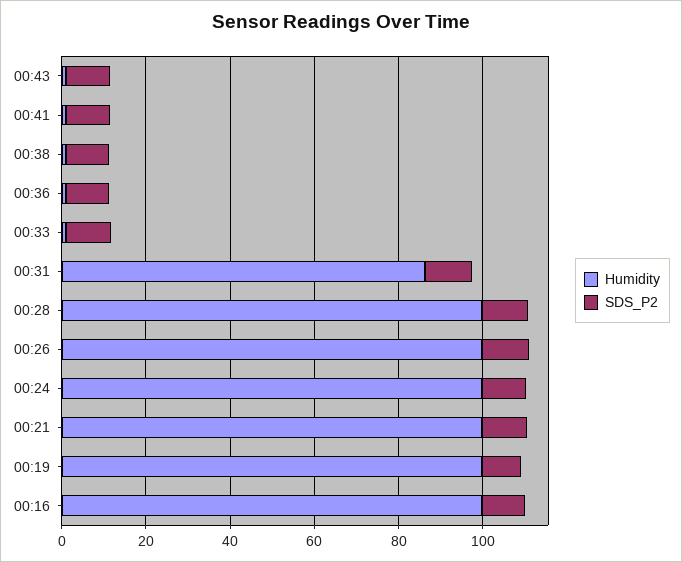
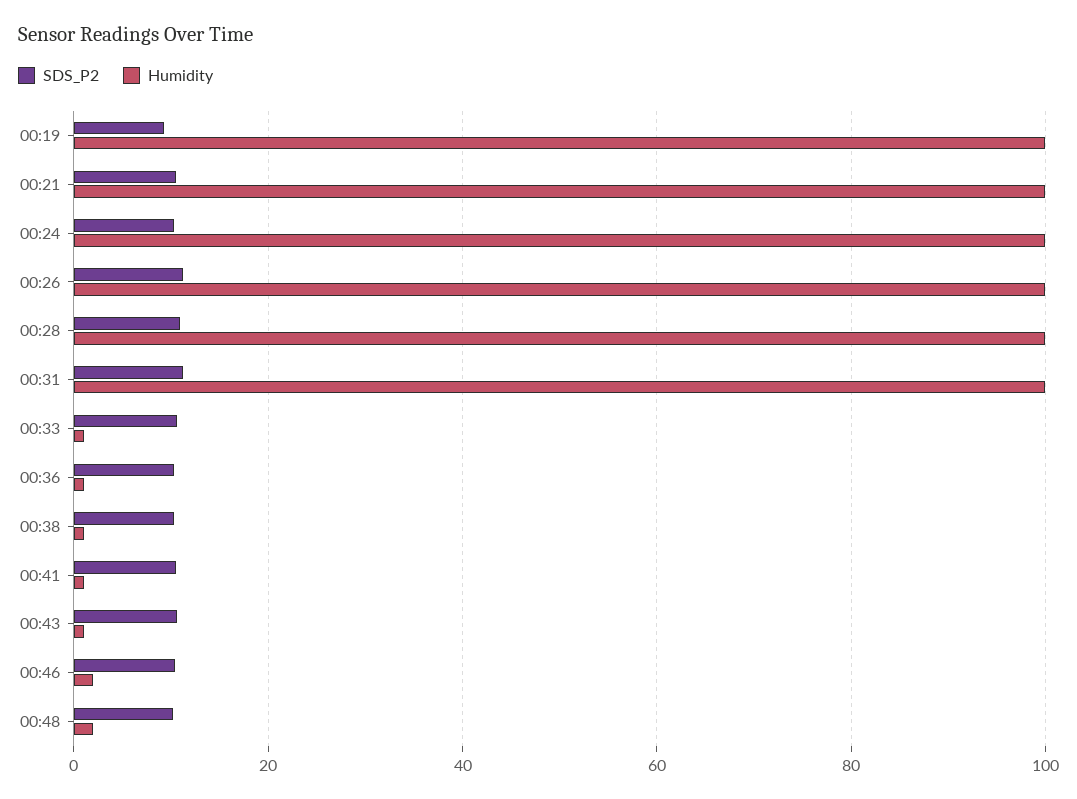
Humidity, 00:31: 85 -> 100
Humidity, 00:16: 100 -> none
SDS_P2, 00:16: 10 -> none
SDS_P2, 00:46: none -> 10
Humidity, 00:46: none -> 2
SDS_P2, 00:48: none -> 10
Humidity, 00:48: none -> 2

